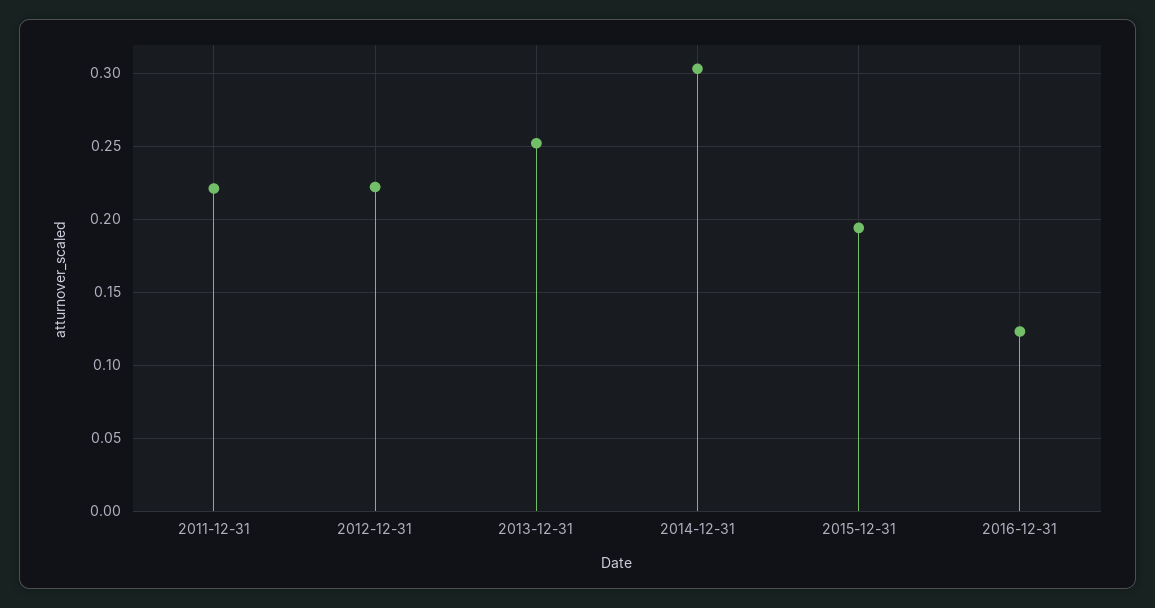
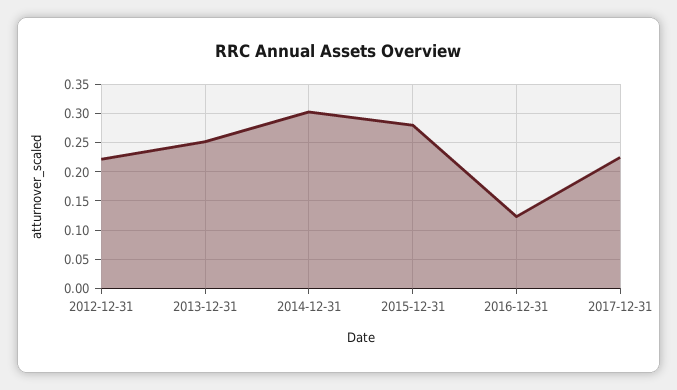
2011-12-31: 0.22 -> none
2015-12-31: 0.195 -> 0.275
2017-12-31: none -> 0.225

